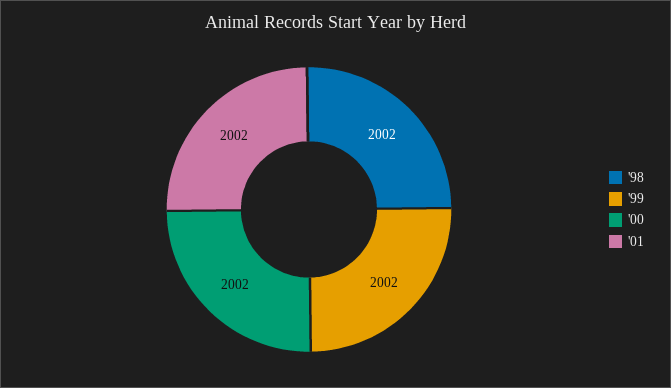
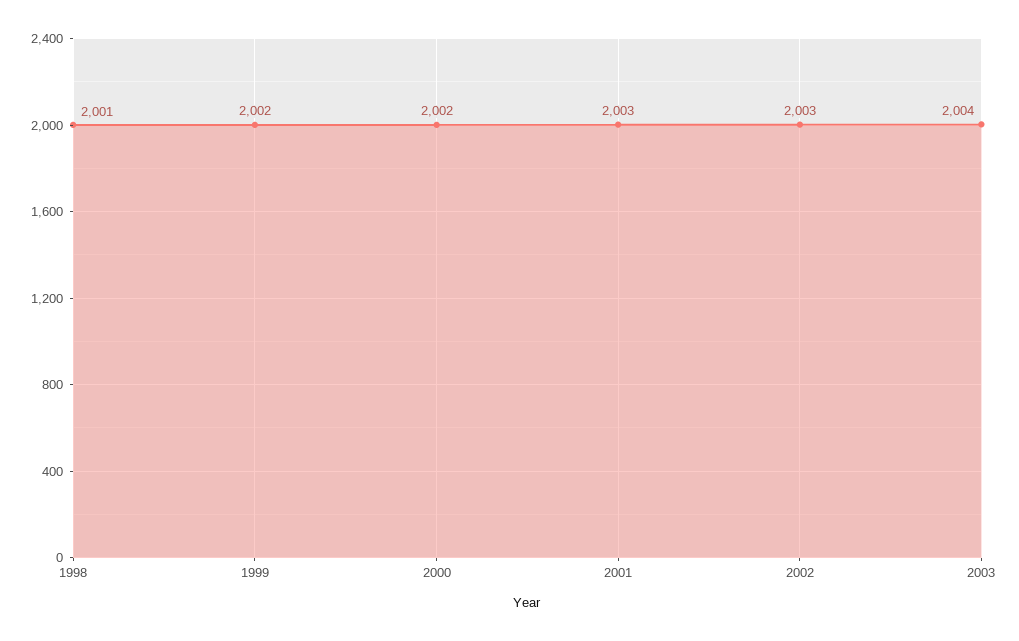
'98: 2002 -> 2001
'01: 2002 -> 2003
2002: none -> 2003
2003: none -> 2004

